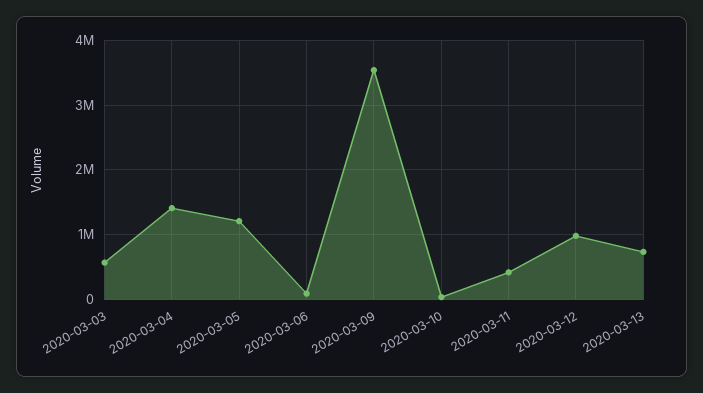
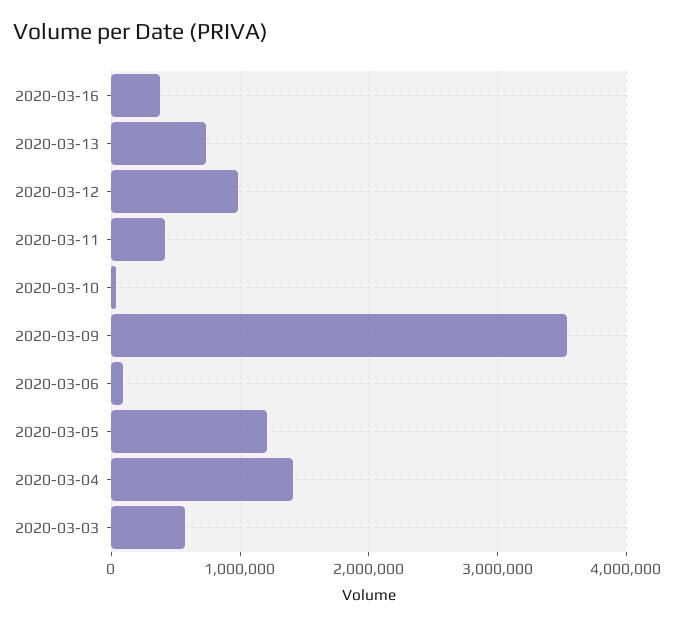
2020-03-16: none -> 400000

